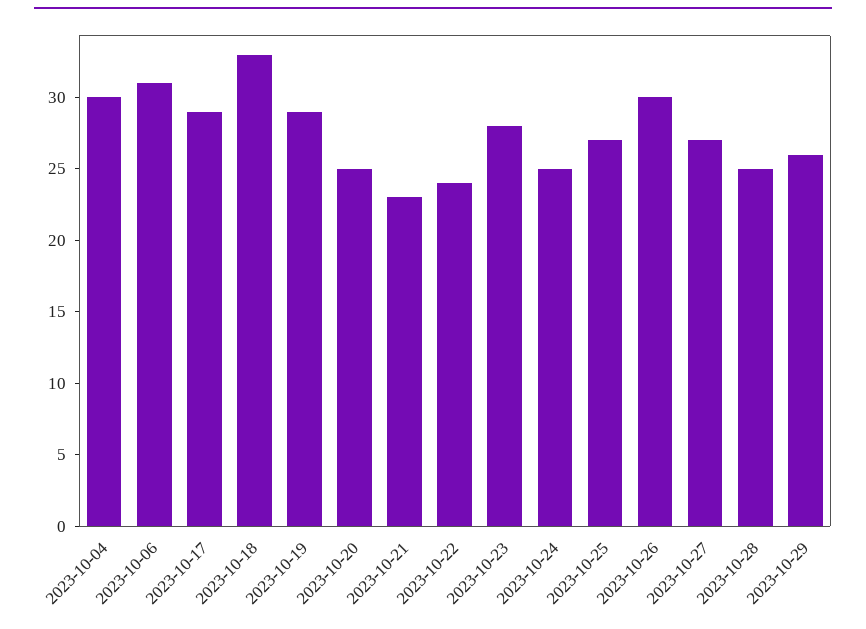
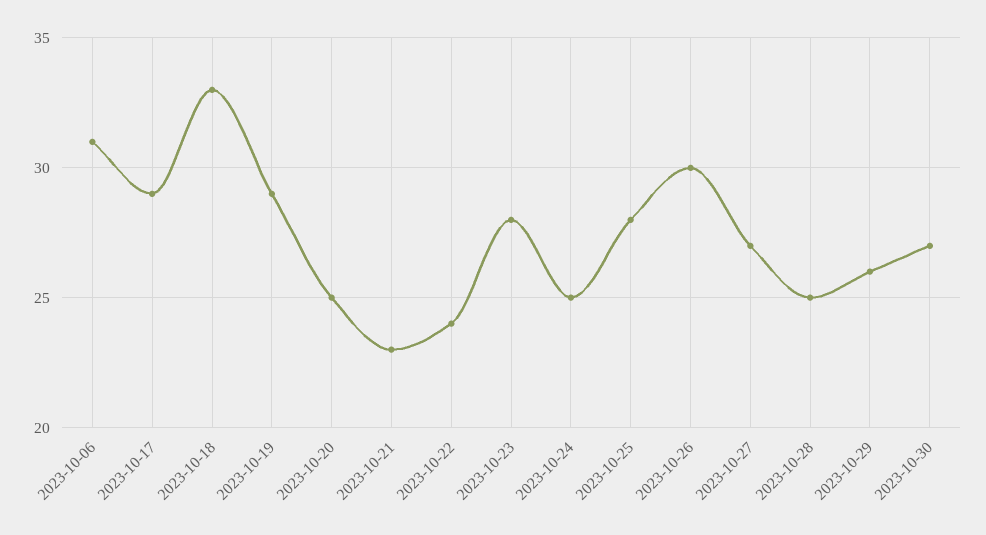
2023-10-04: 30 -> none
2023-10-25: 27 -> 28
2023-10-30: none -> 27

